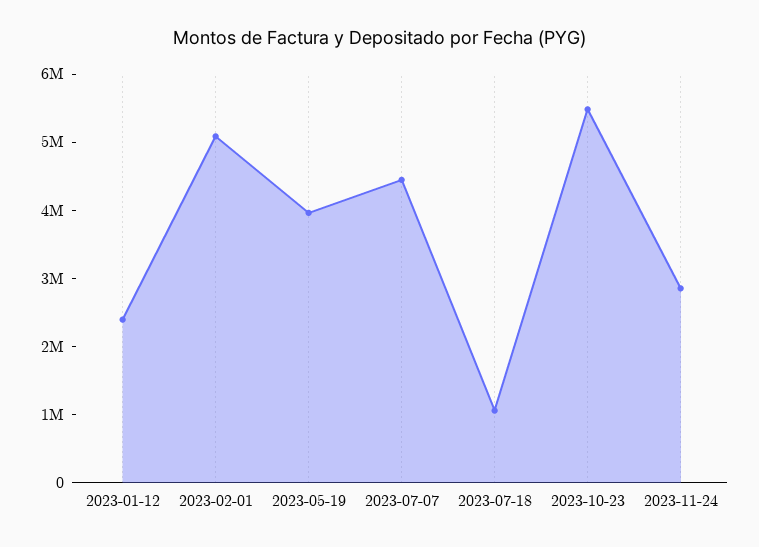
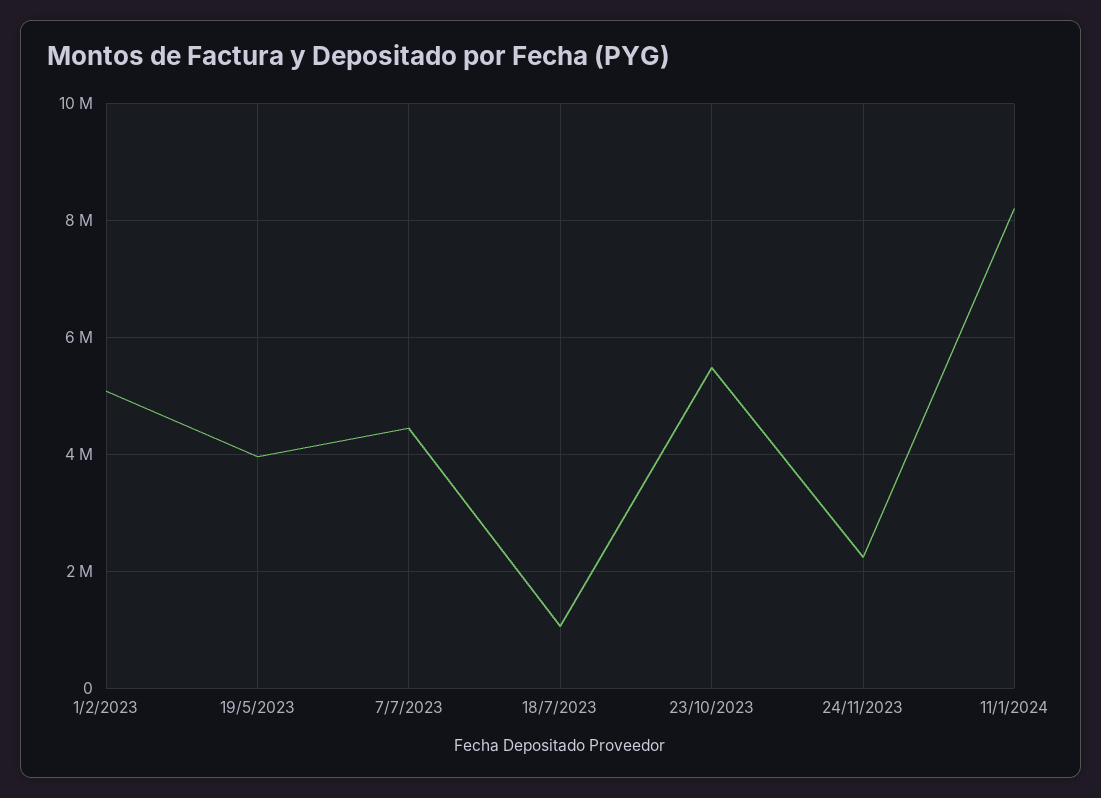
2023-01-12: 2400000 -> none
2023-11-24: 2800000 -> 2200000
11/1/2024: none -> 8200000

